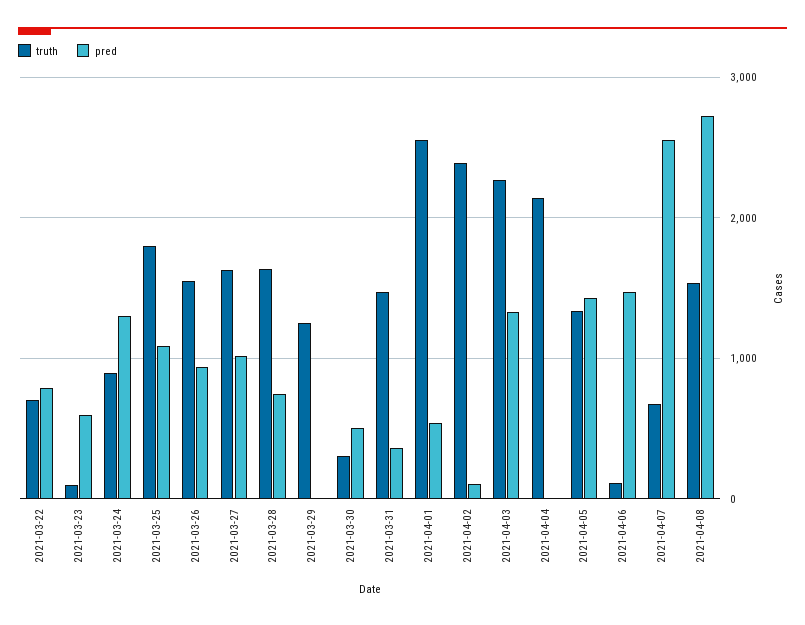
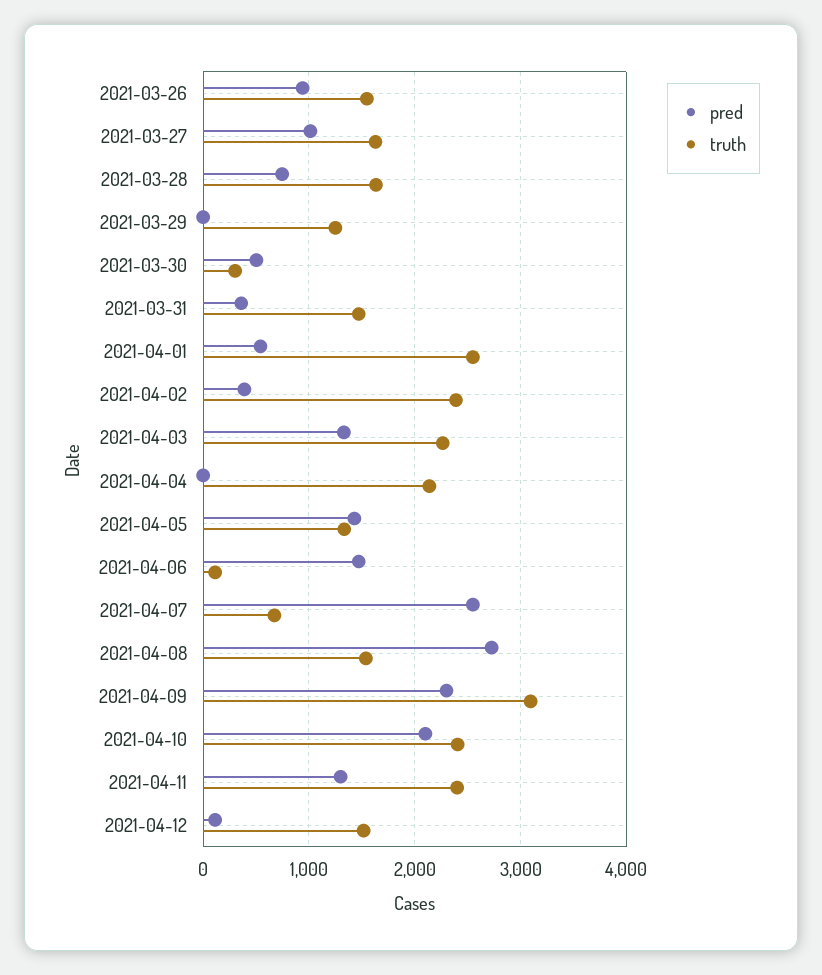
truth, 2021-03-22: 700 -> none
pred, 2021-03-22: 800 -> none
truth, 2021-03-23: 100 -> none
pred, 2021-03-23: 600 -> none
truth, 2021-03-24: 900 -> none
pred, 2021-03-24: 1300 -> none
truth, 2021-03-25: 1800 -> none
pred, 2021-03-25: 1100 -> none
pred, 2021-04-02: 100 -> 400
pred, 2021-04-09: none -> 2300
truth, 2021-04-09: none -> 3100
pred, 2021-04-10: none -> 2100
truth, 2021-04-10: none -> 2400
pred, 2021-04-11: none -> 1300
truth, 2021-04-11: none -> 2400
pred, 2021-04-12: none -> 100
truth, 2021-04-12: none -> 1500

